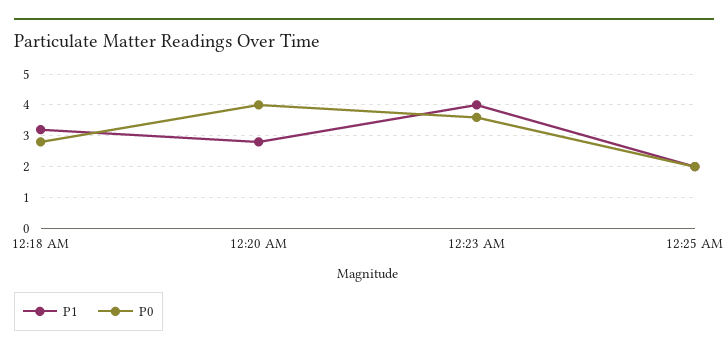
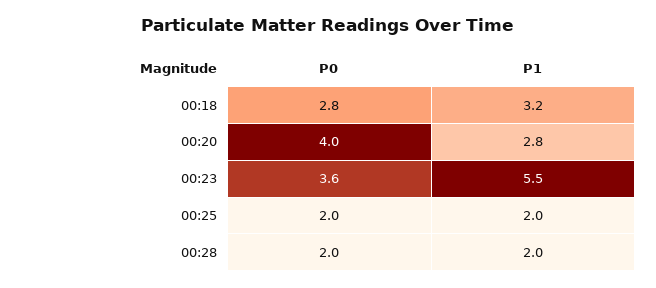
P1, 12:23 AM: 4 -> 5.5
P0, 00:28: none -> 2
P1, 00:28: none -> 2

